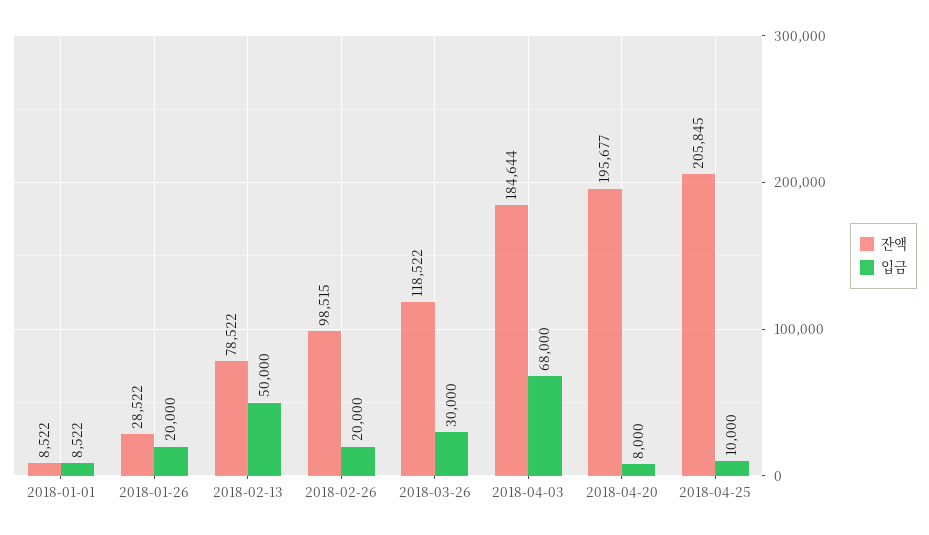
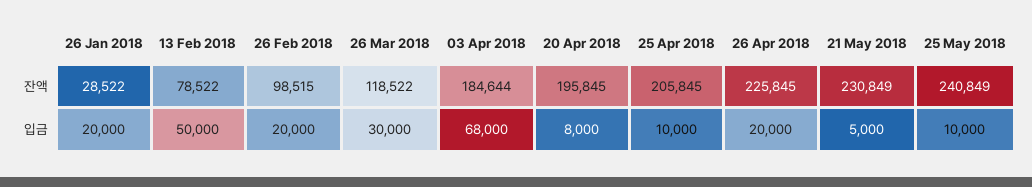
잔액, 2018-01-01: 8522 -> none
입금, 2018-01-01: 8522 -> none
잔액, 2018-04-20: 195677 -> 195845
잔액, 26 Apr 2018: none -> 225845
잔액, 21 May 2018: none -> 230849
잔액, 25 May 2018: none -> 240849
입금, 26 Apr 2018: none -> 20000
입금, 21 May 2018: none -> 5000
입금, 25 May 2018: none -> 10000

